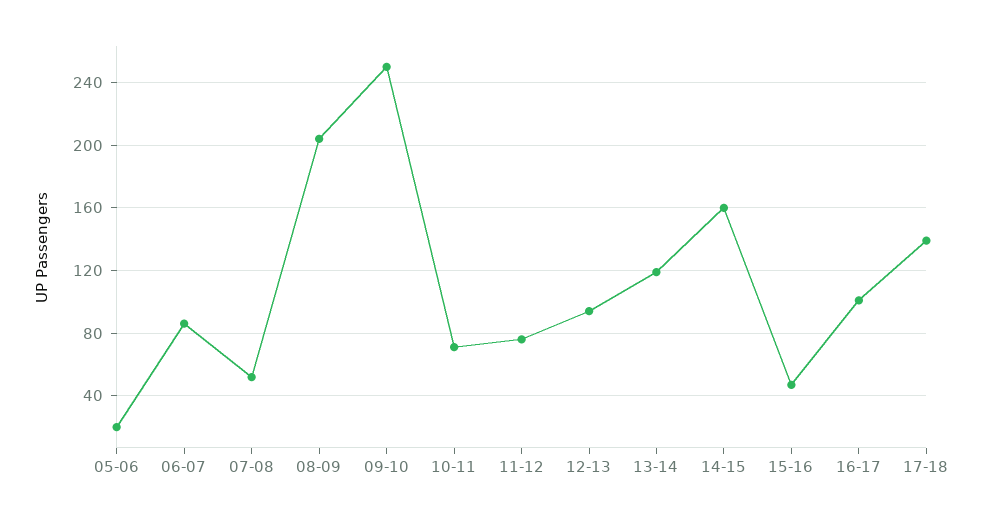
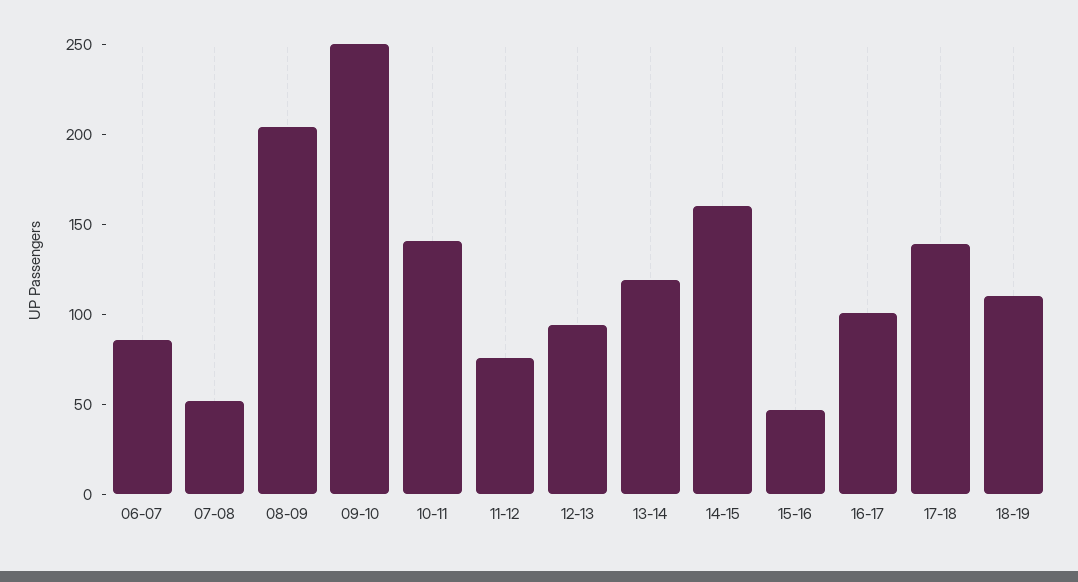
05-06: 20 -> none
10-11: 70 -> 140
18-19: none -> 110

